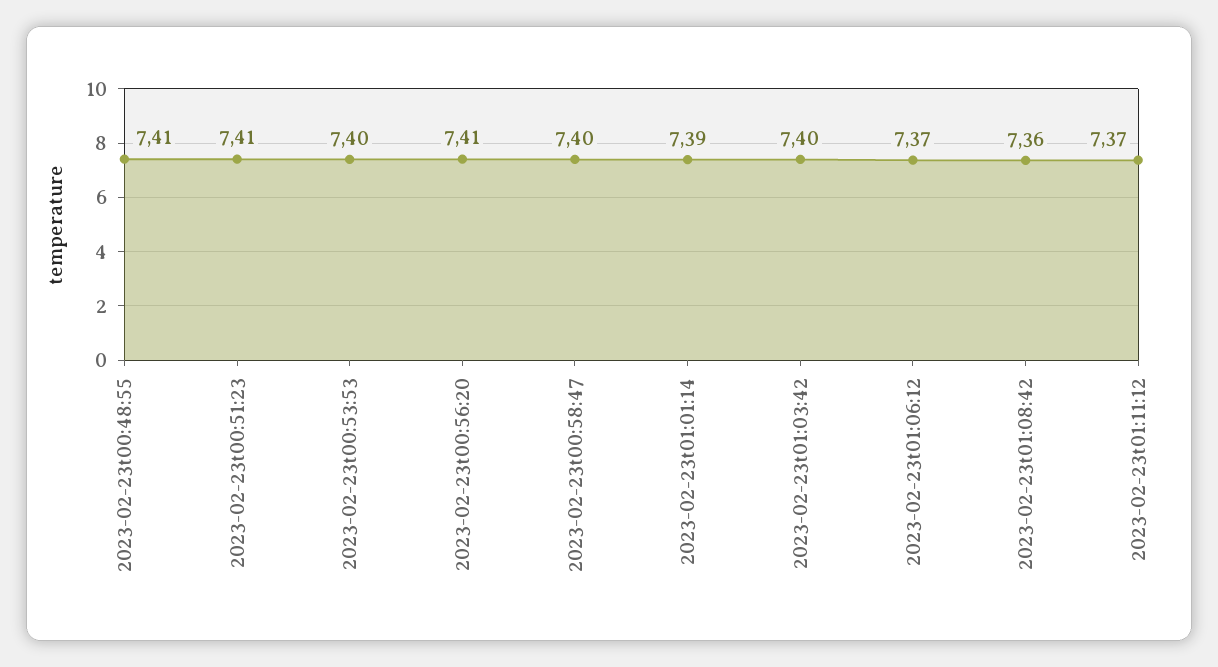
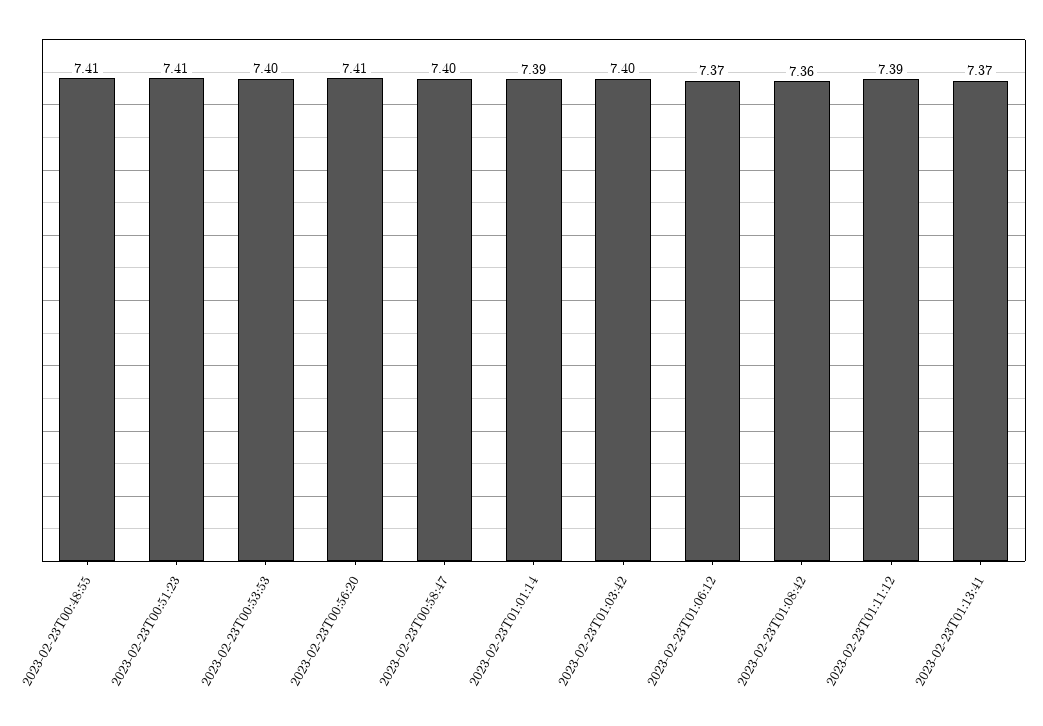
2023-02-23t01:11:12: 7.37 -> 7.39
2023-02-23T01:13:41: none -> 7.37

